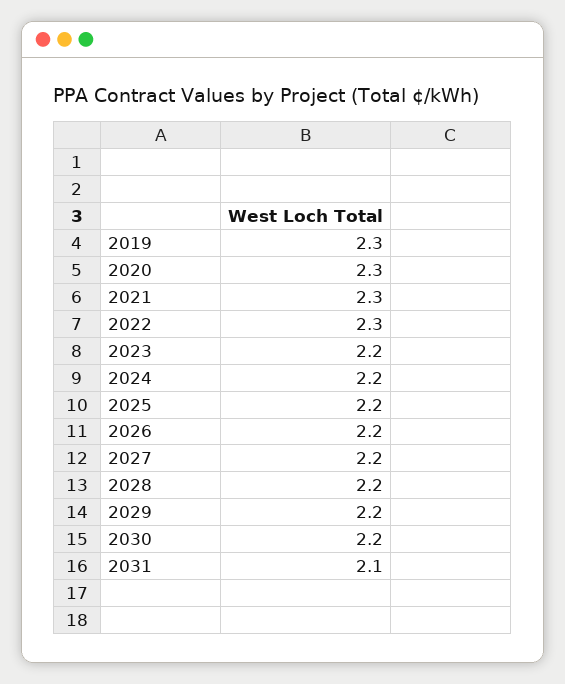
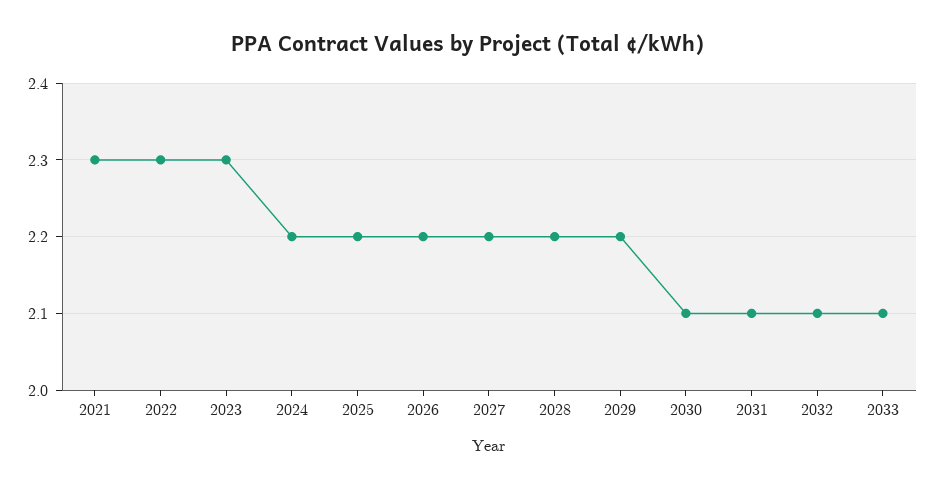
2019: 2.3 -> none
2020: 2.3 -> none
2023: 2.2 -> 2.3
2030: 2.2 -> 2.1
2032: none -> 2.1
2033: none -> 2.1

